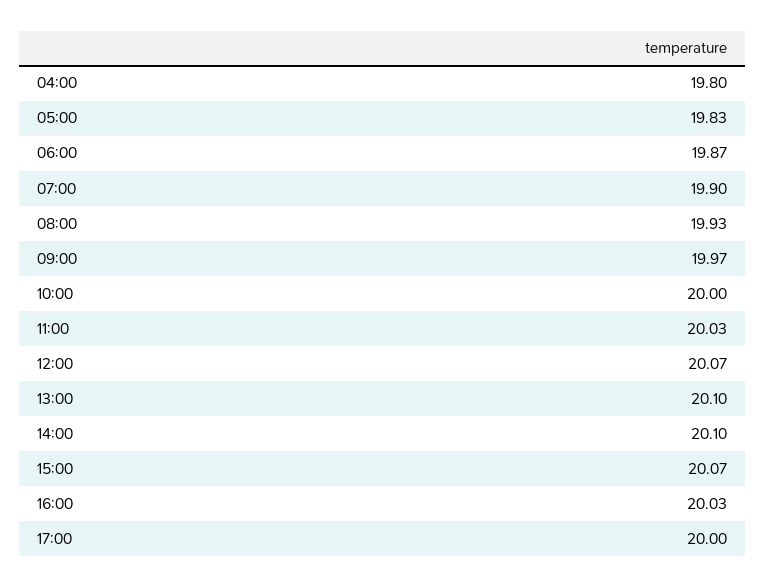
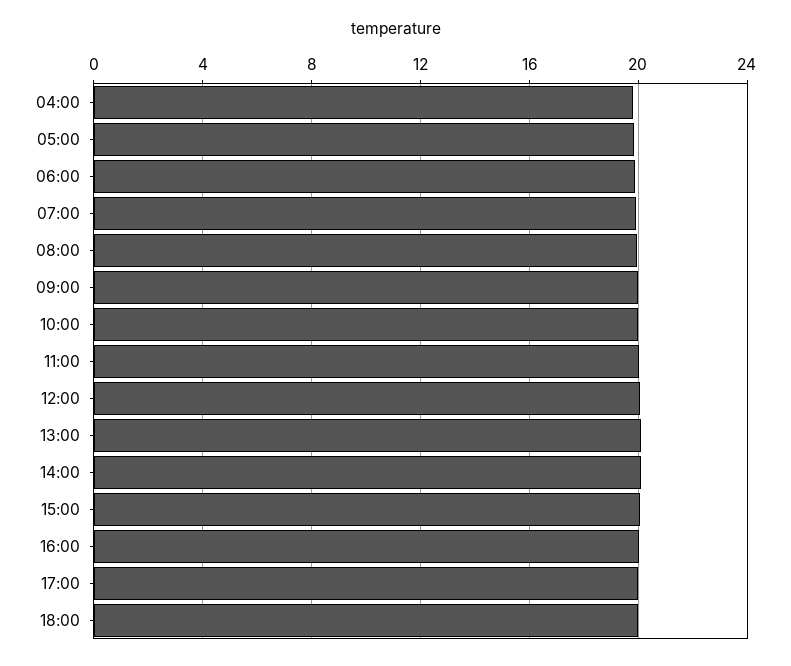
18:00: none -> 20

